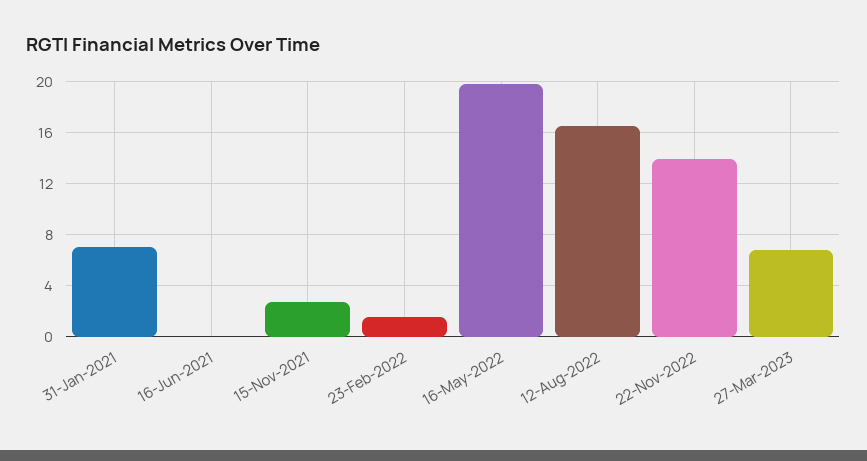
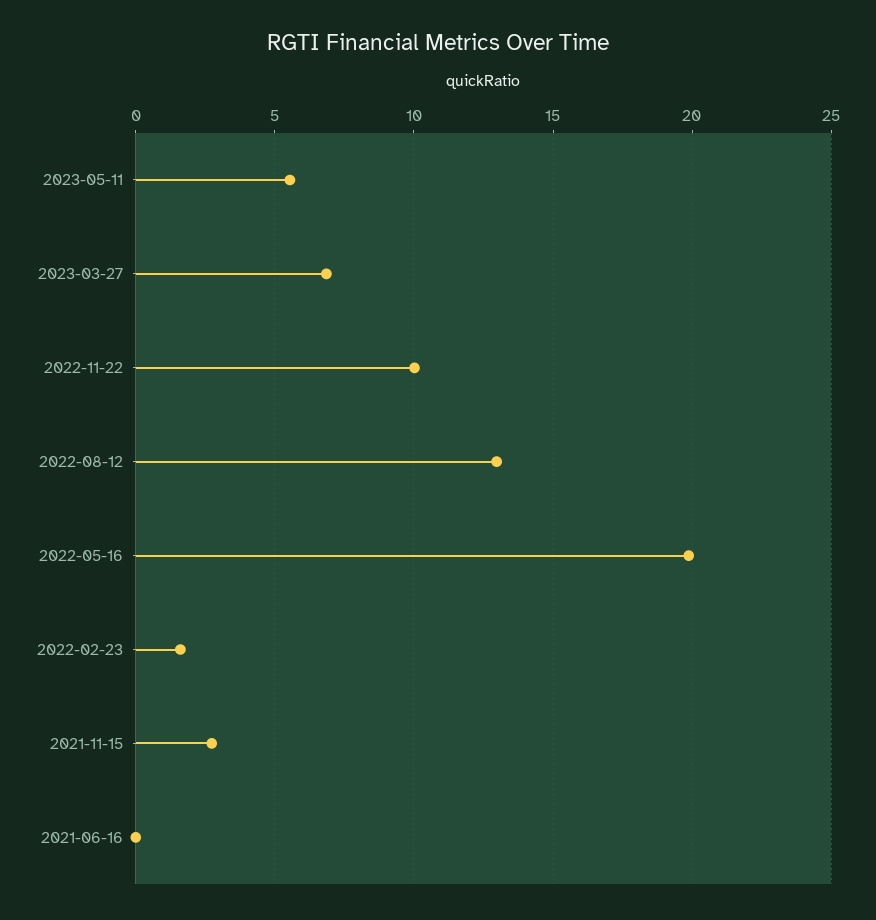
31-Jan-2021: 7 -> none
12-Aug-2022: 16.5 -> 13
22-Nov-2022: 14 -> 10
2023-05-11: none -> 5.5

